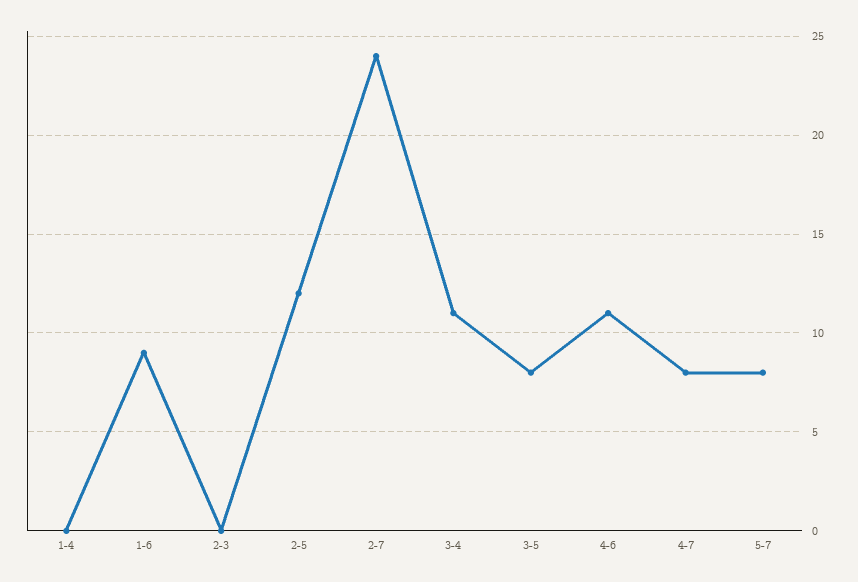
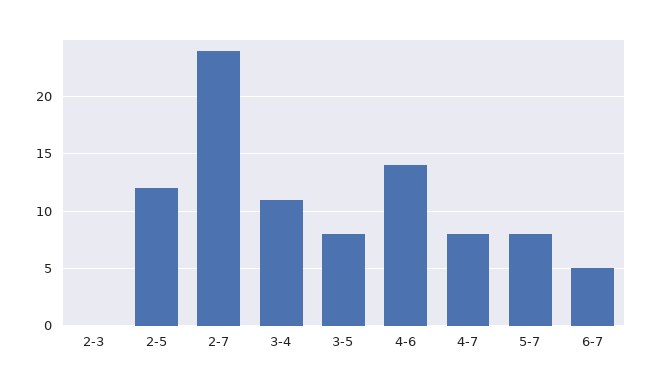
1-4: 0 -> none
1-6: 9 -> none
4-6: 11 -> 14
6-7: none -> 5

